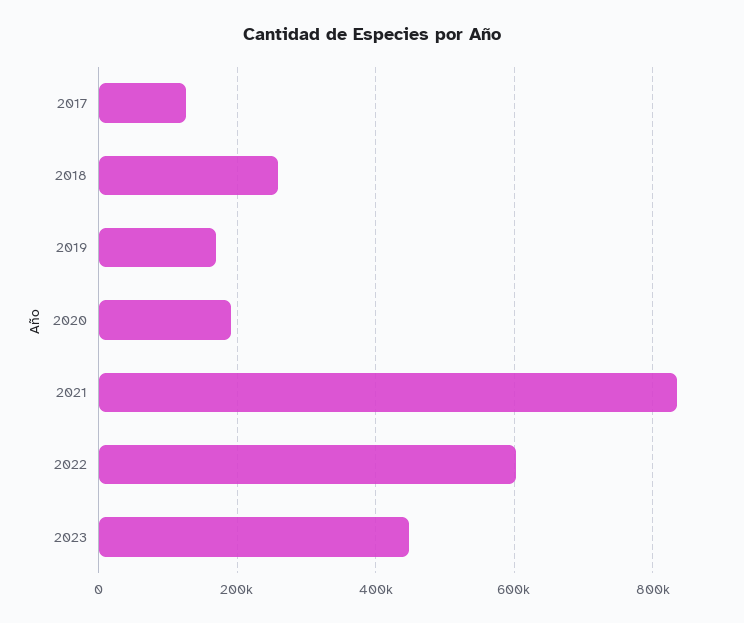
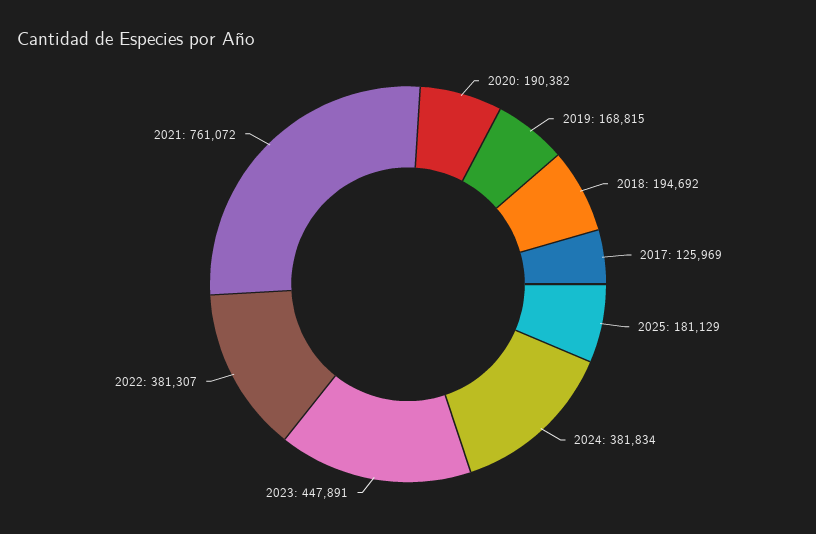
2018: 260000 -> 194692
2021: 840000 -> 761072
2022: 600000 -> 381307
2025: none -> 181129
2024: none -> 381834

